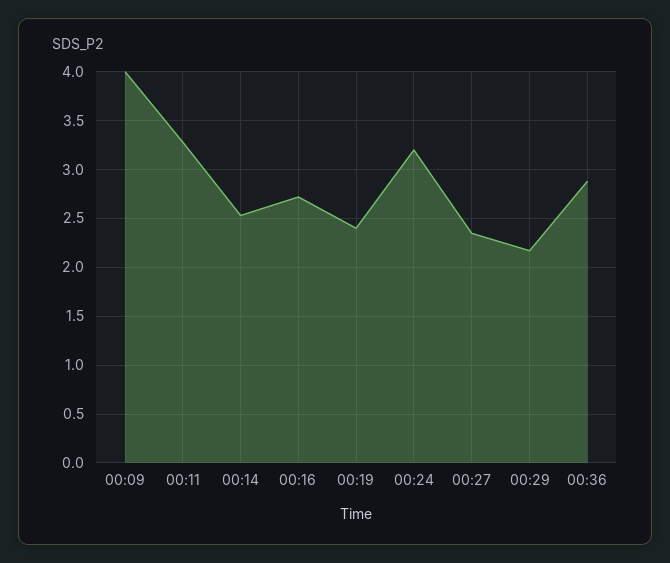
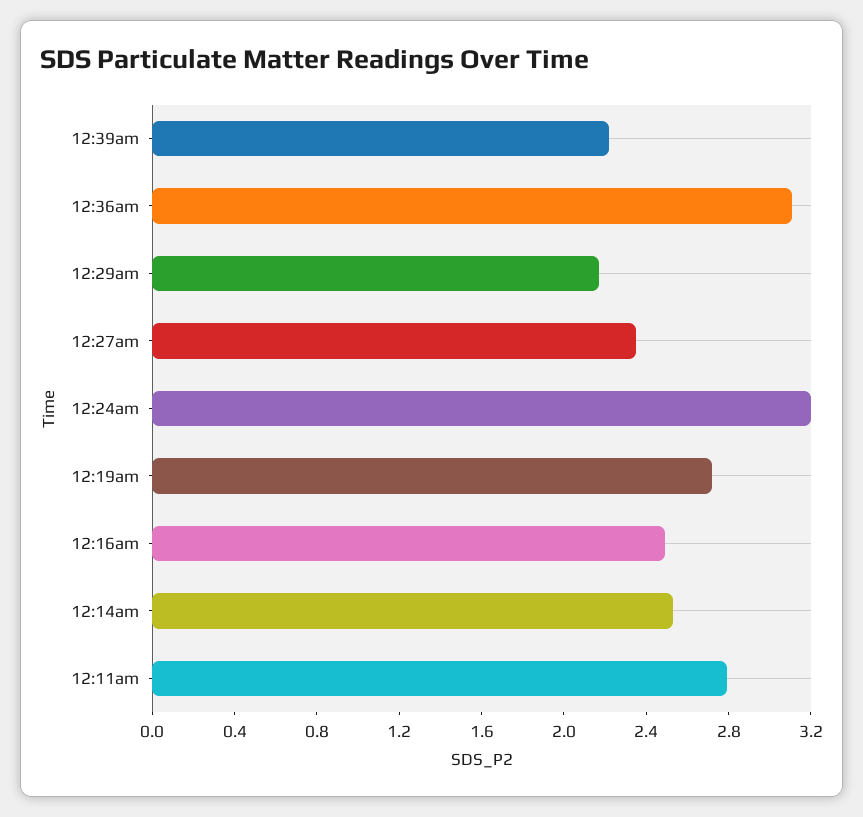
00:09: 4 -> none
00:11: 3.3 -> 2.8
00:16: 2.7 -> 2.5
00:19: 2.4 -> 2.7
00:36: 2.9 -> 3.1
12:39am: none -> 2.2

